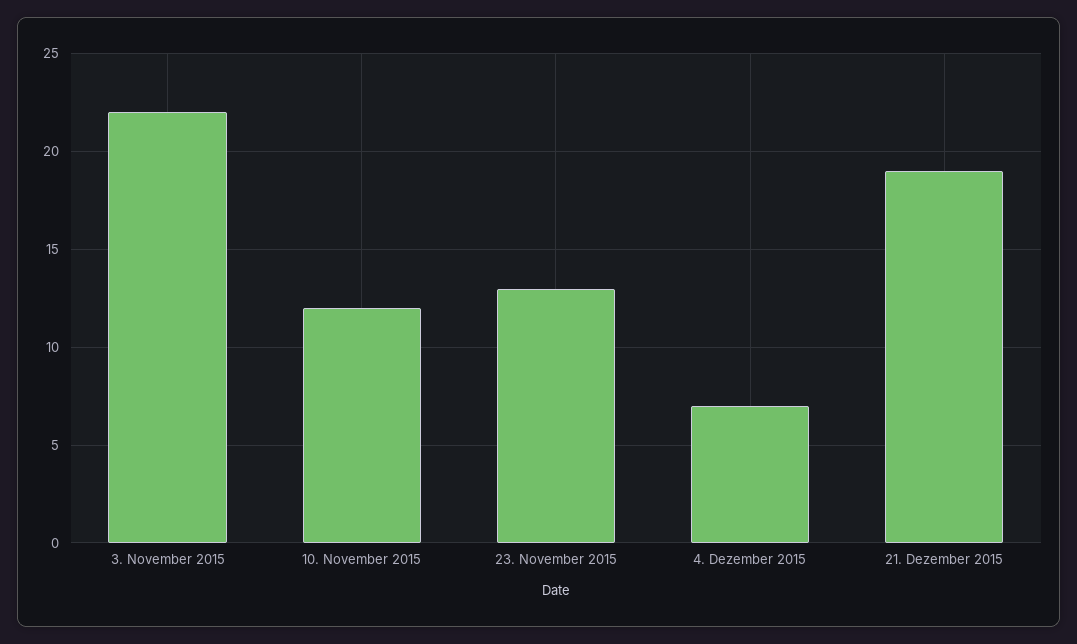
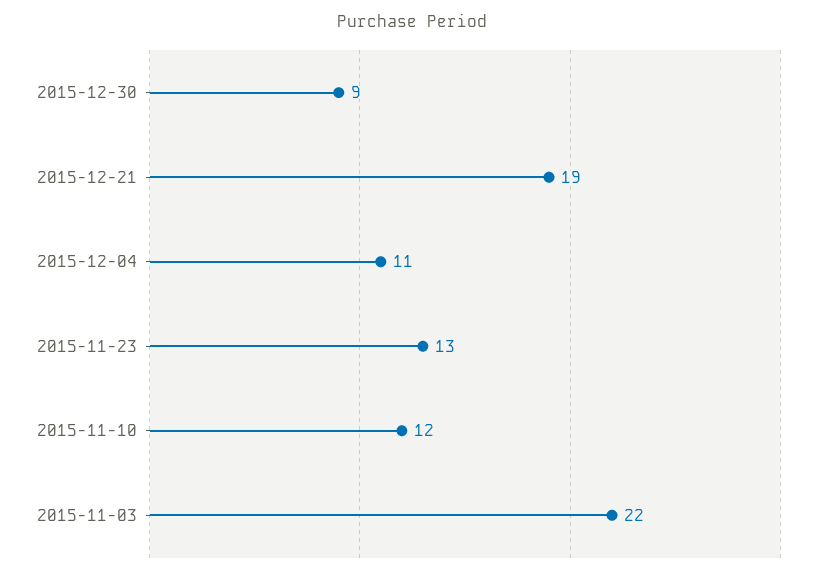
4. Dezember 2015: 7 -> 11
2015-12-30: none -> 9

